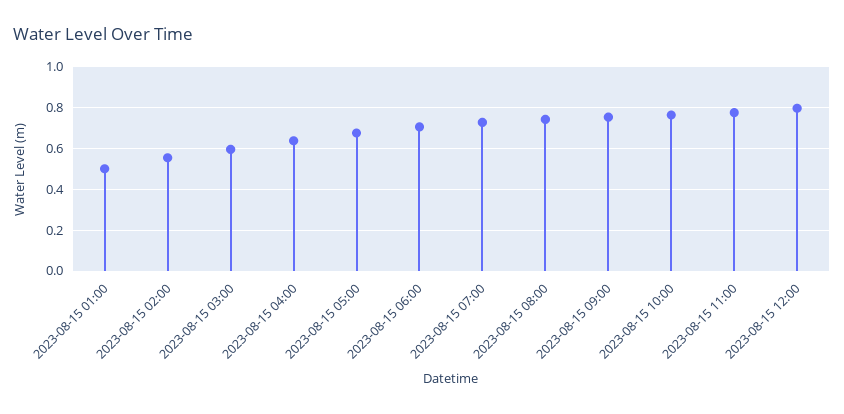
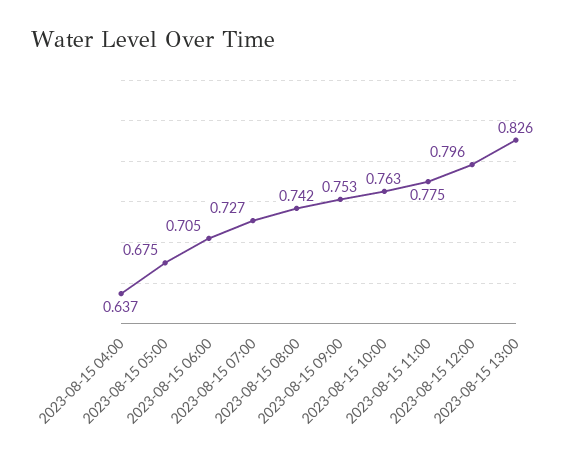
2023-08-15 01:00: 0.5 -> none
2023-08-15 02:00: 0.55 -> none
2023-08-15 03:00: 0.6 -> none
2023-08-15 13:00: none -> 0.826

